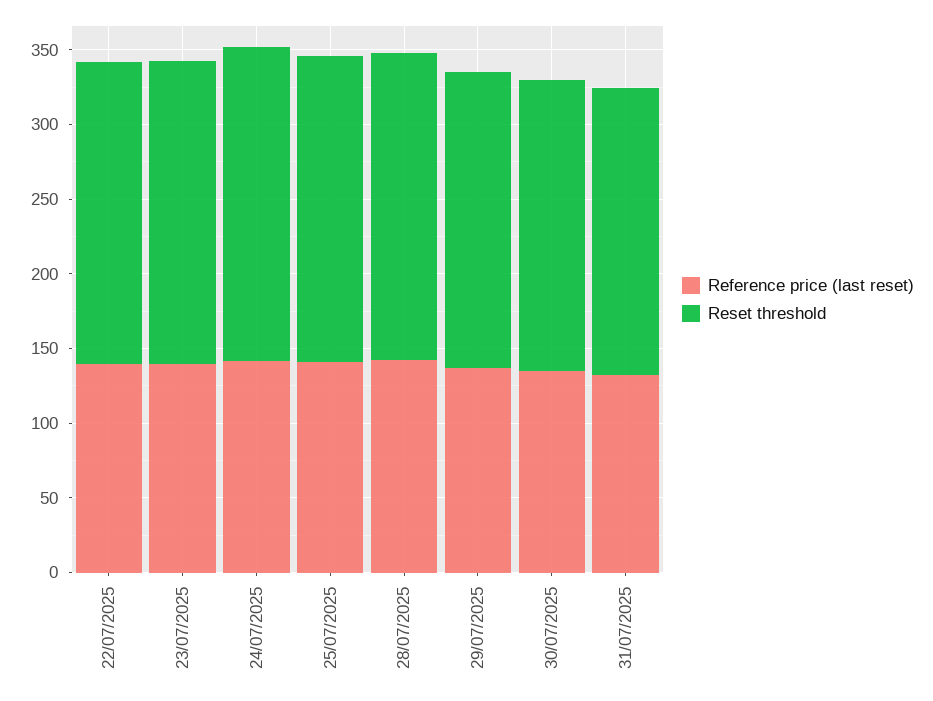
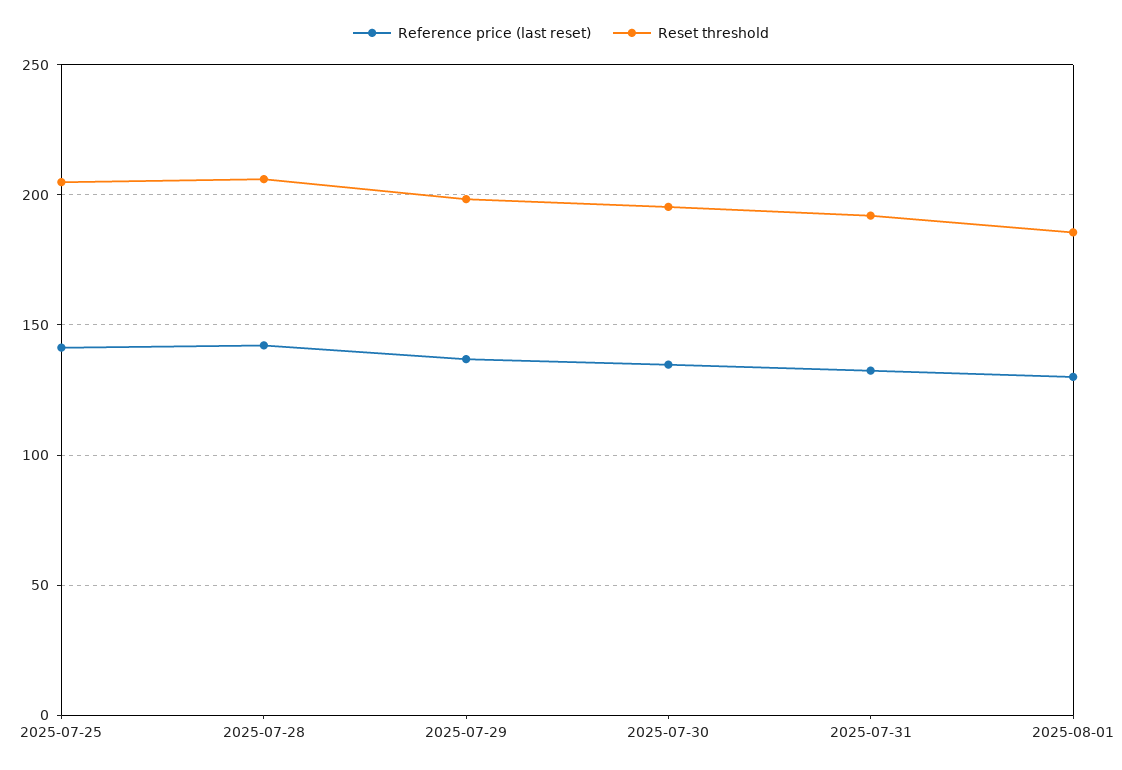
Reference price (last reset), 22/07/2025: 140 -> none
Reset threshold, 22/07/2025: 200 -> none
Reference price (last reset), 23/07/2025: 140 -> none
Reset threshold, 23/07/2025: 200 -> none
Reference price (last reset), 24/07/2025: 140 -> none
Reset threshold, 24/07/2025: 210 -> none
Reference price (last reset), 2025-08-01: none -> 130
Reset threshold, 2025-08-01: none -> 185

